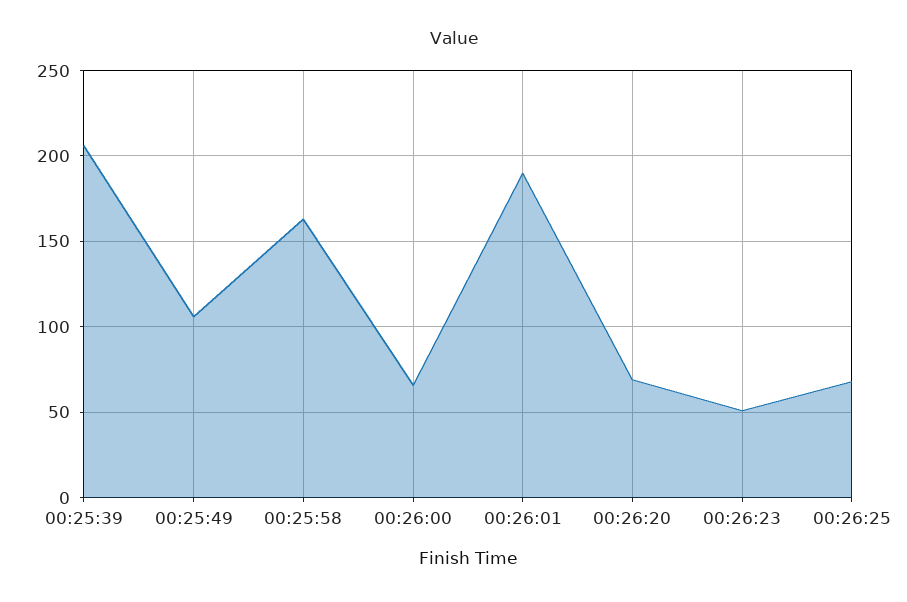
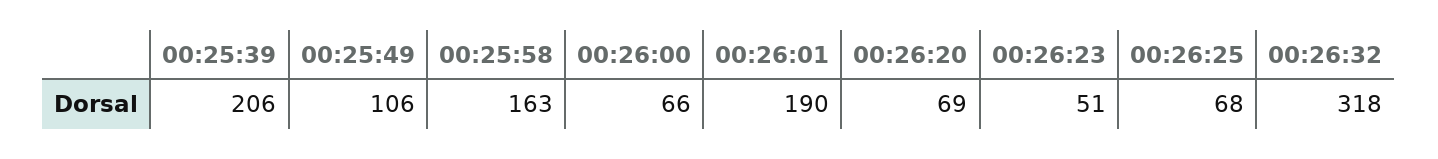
00:26:32: none -> 318

